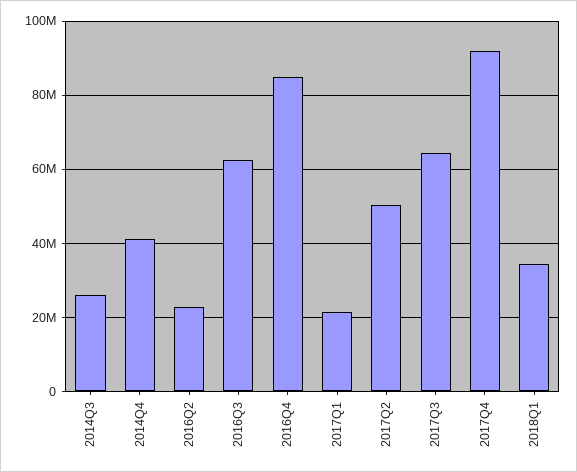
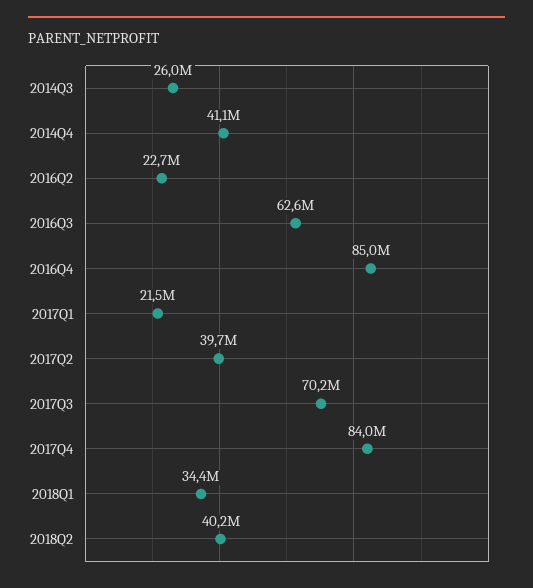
2017Q2: 50000000 -> 39700000
2017Q3: 64000000 -> 70200000
2017Q4: 92000000 -> 84000000
2018Q2: none -> 40200000

